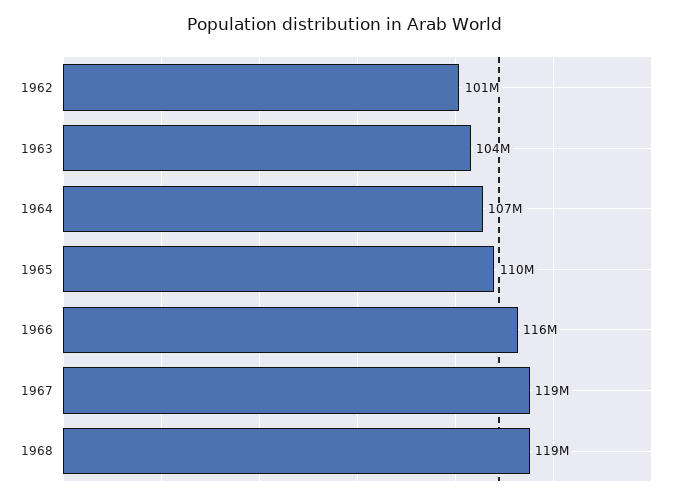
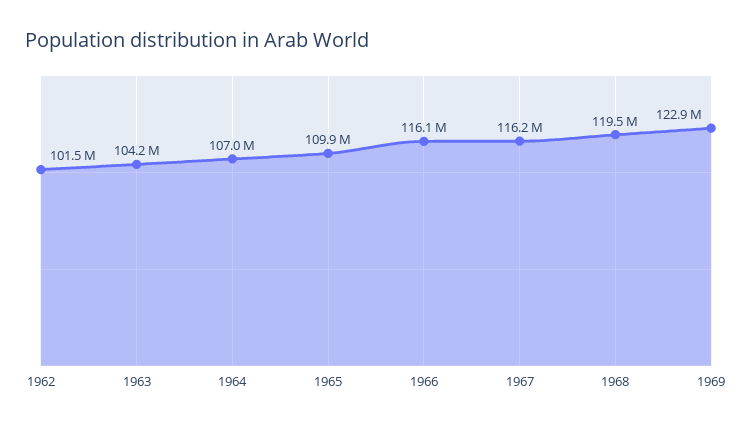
1967: 119000000 -> 116200000
1969: none -> 122900000

